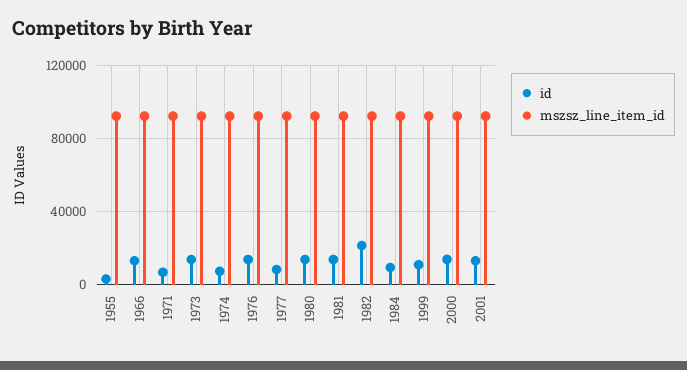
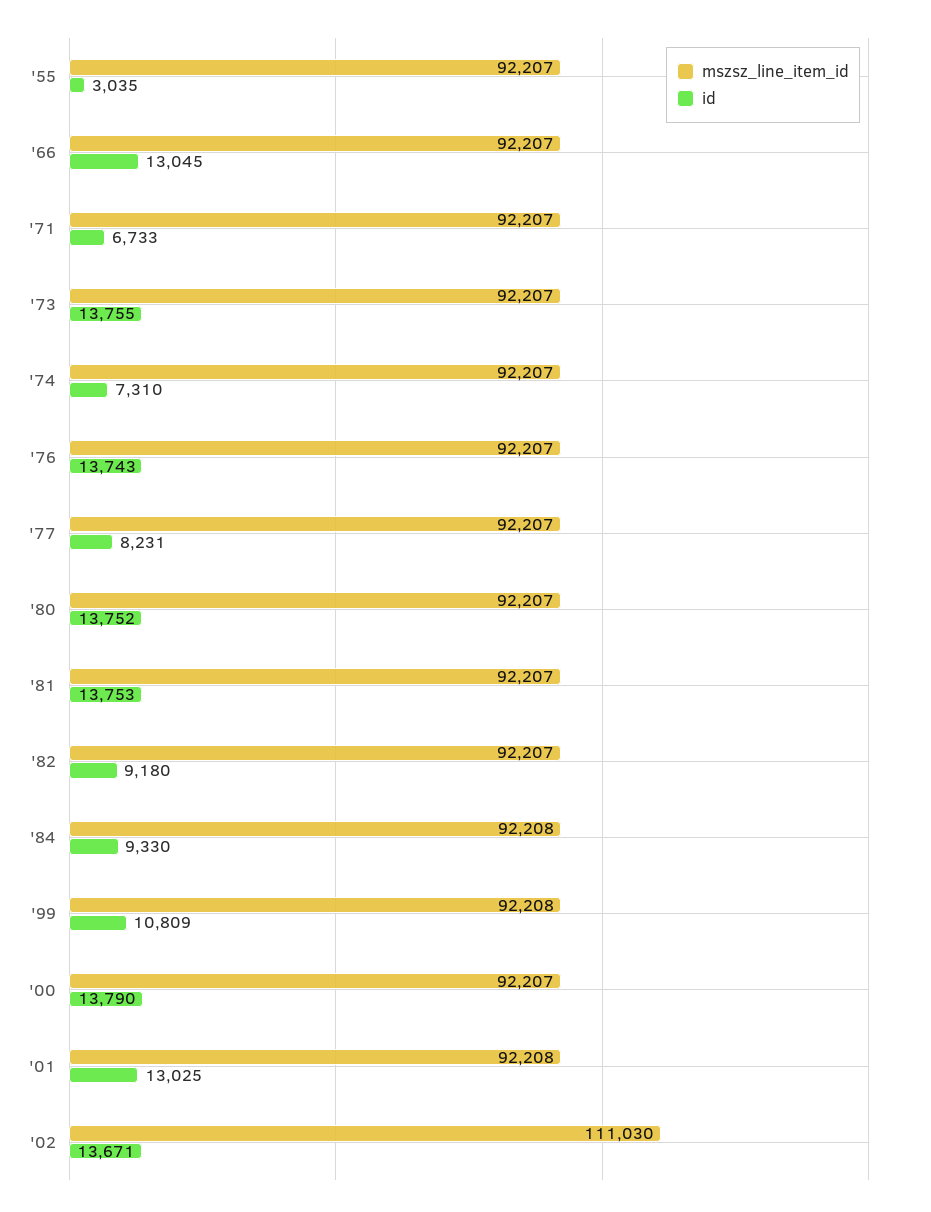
id, 1982: 20000 -> 9180
mszsz_line_item_id, '02: none -> 111030
id, '02: none -> 13671

